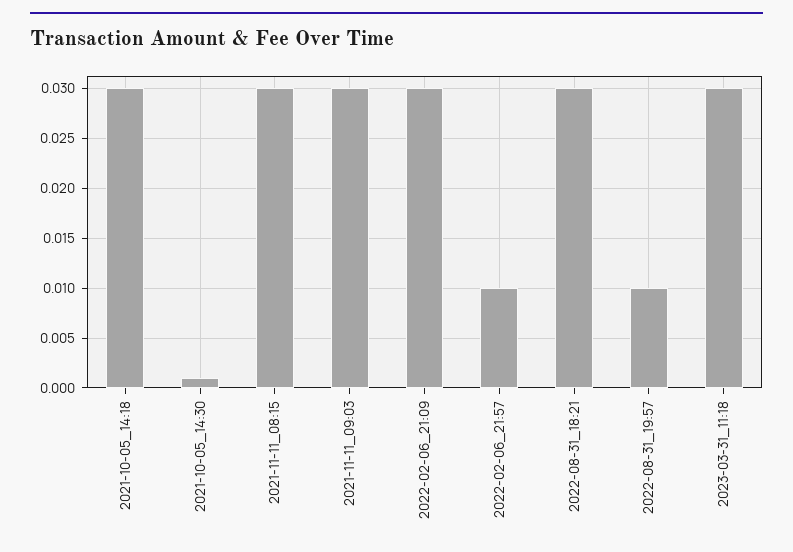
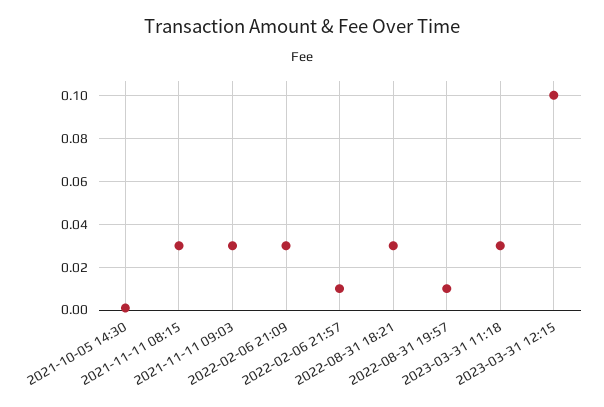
2021-10-05_14:18: 0.03 -> none
2023-03-31 12:15: none -> 0.1

